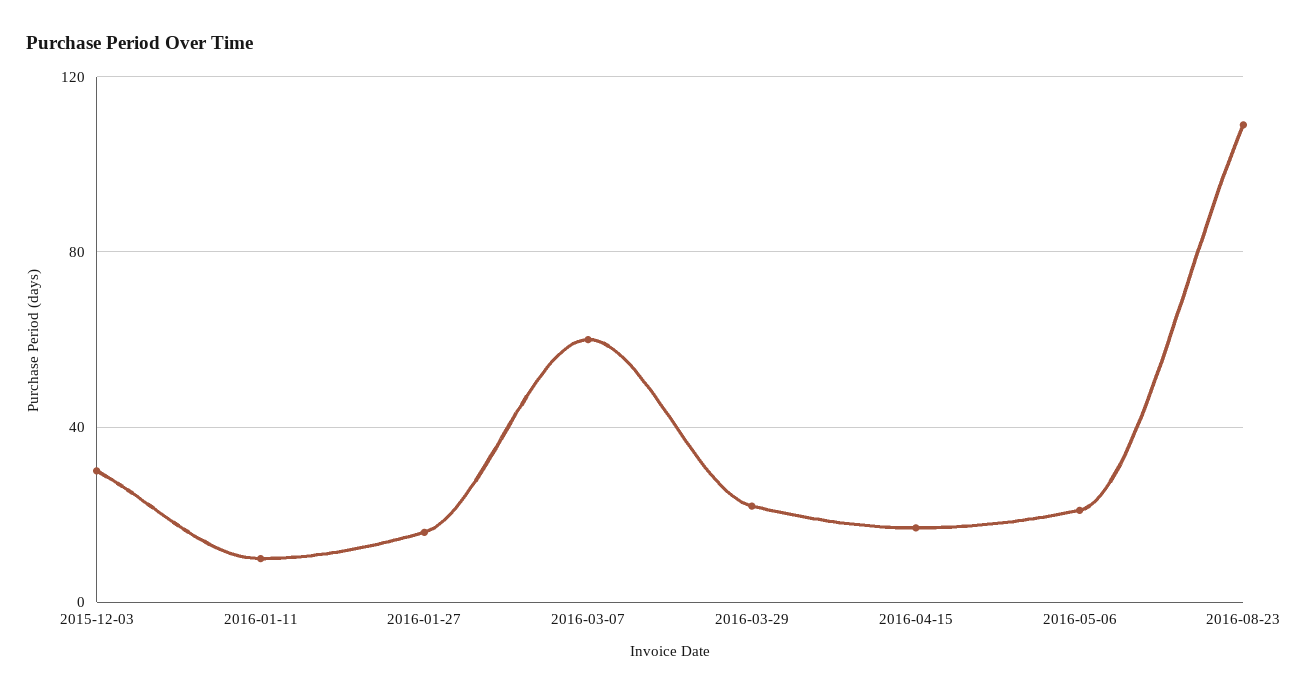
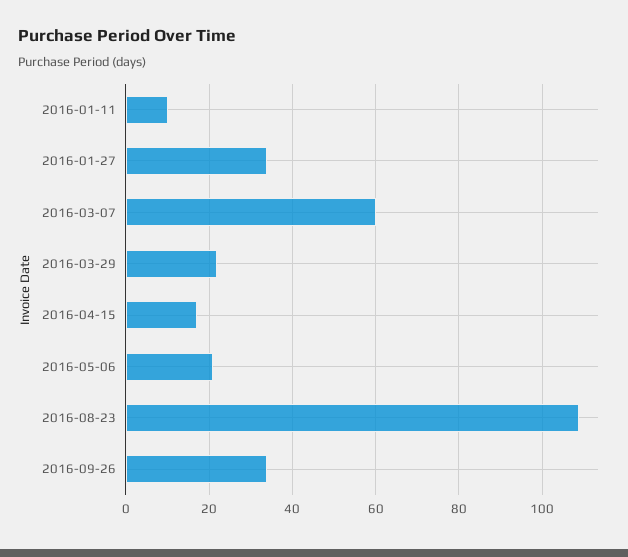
2015-12-03: 30 -> none
2016-01-27: 15 -> 35
2016-09-26: none -> 35

